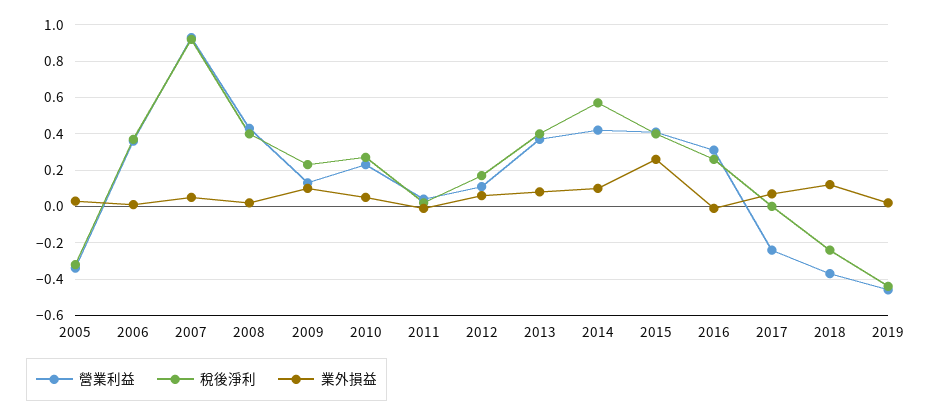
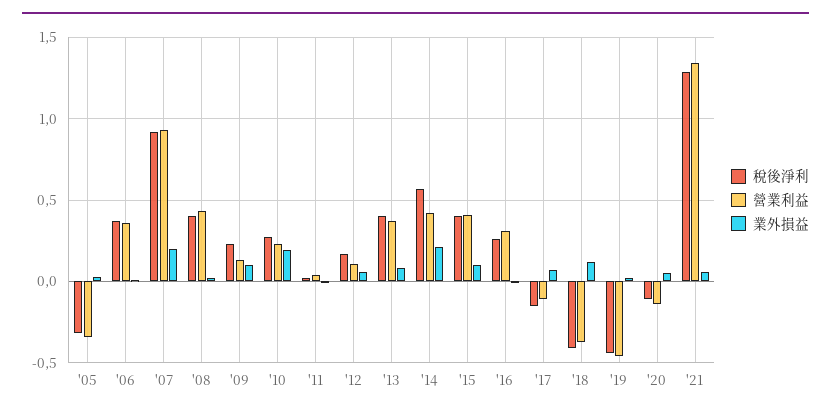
業外損益, 2007: 0.05 -> 0.2
業外損益, 2010: 0.05 -> 0.2
業外損益, 2014: 0.1 -> 0.2
業外損益, 2015: 0.25 -> 0.1
營業利益, 2017: -0.25 -> -0.1
稅後淨利, 2017: 0 -> -0.15
稅後淨利, 2018: -0.25 -> -0.4
稅後淨利, '20: none -> -0.1
營業利益, '20: none -> -0.15
業外損益, '20: none -> 0.05
稅後淨利, '21: none -> 1.3
營業利益, '21: none -> 1.35
業外損益, '21: none -> 0.05

